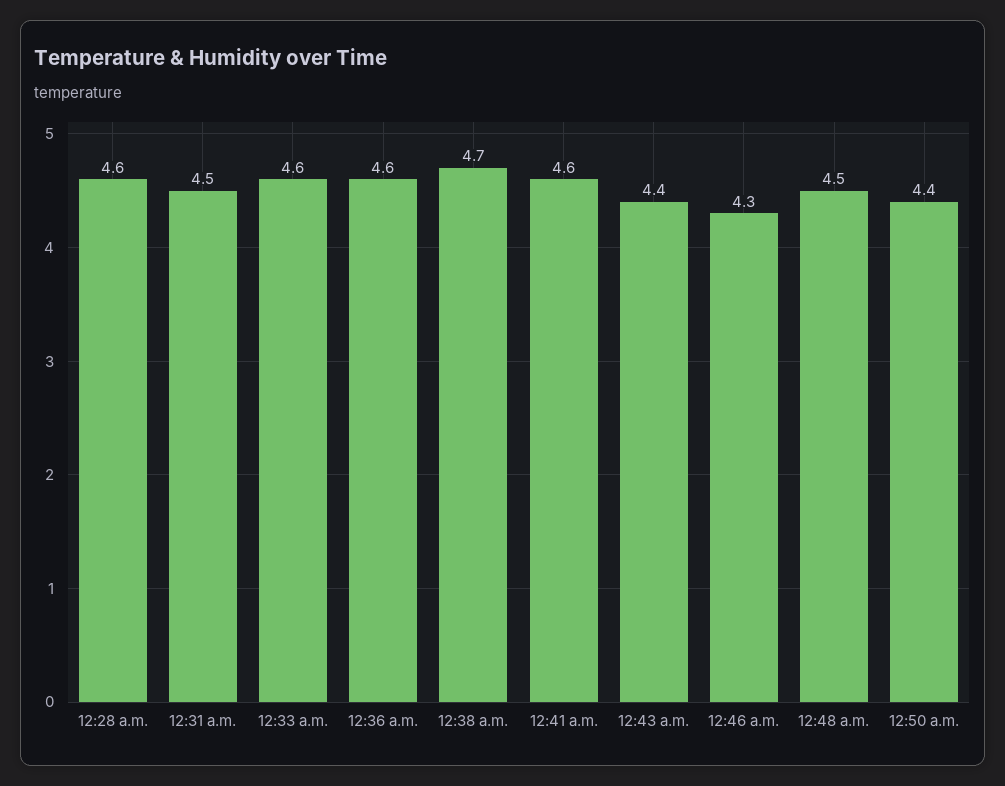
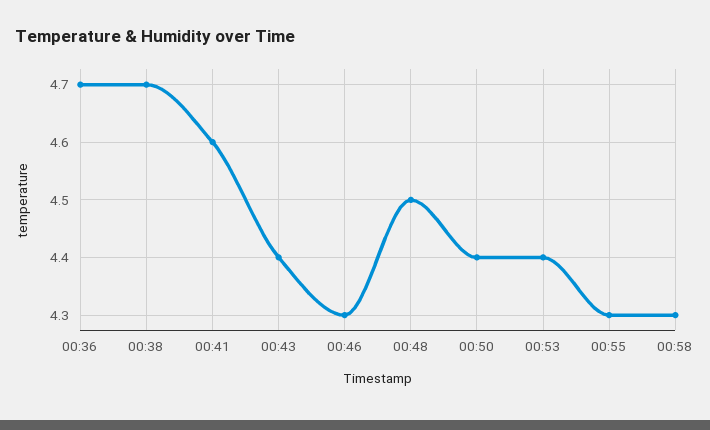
12:28 a.m.: 4.6 -> none
12:31 a.m.: 4.5 -> none
12:33 a.m.: 4.6 -> none
12:36 a.m.: 4.6 -> 4.7
00:53: none -> 4.4
00:55: none -> 4.3
00:58: none -> 4.3

